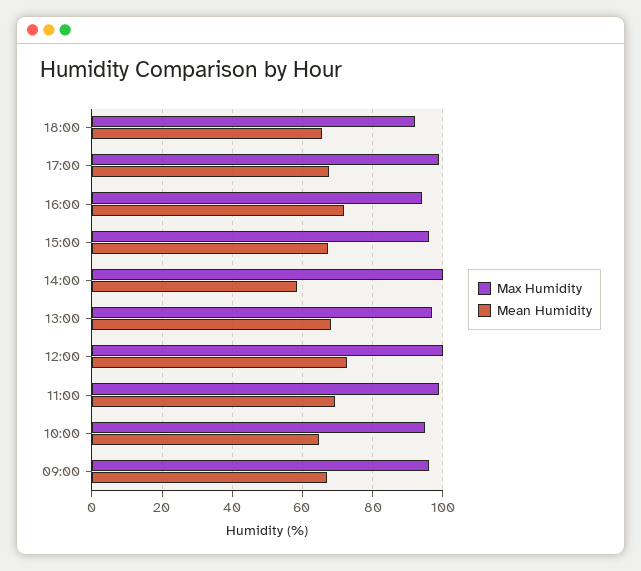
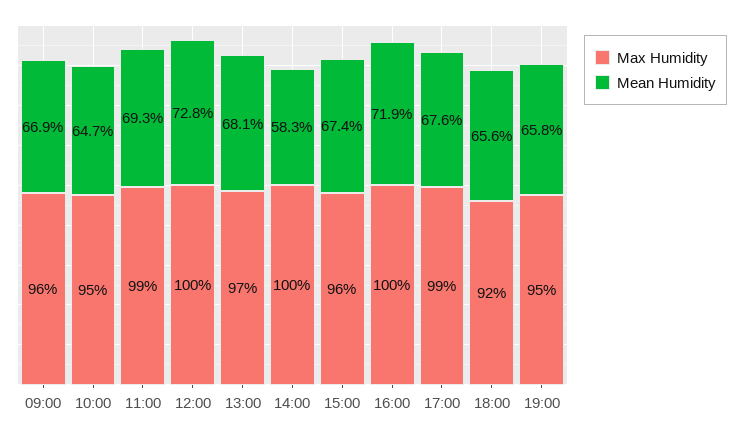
Max Humidity, 16:00: 94 -> 100
Max Humidity, 19:00: none -> 95
Mean Humidity, 19:00: none -> 65.8

